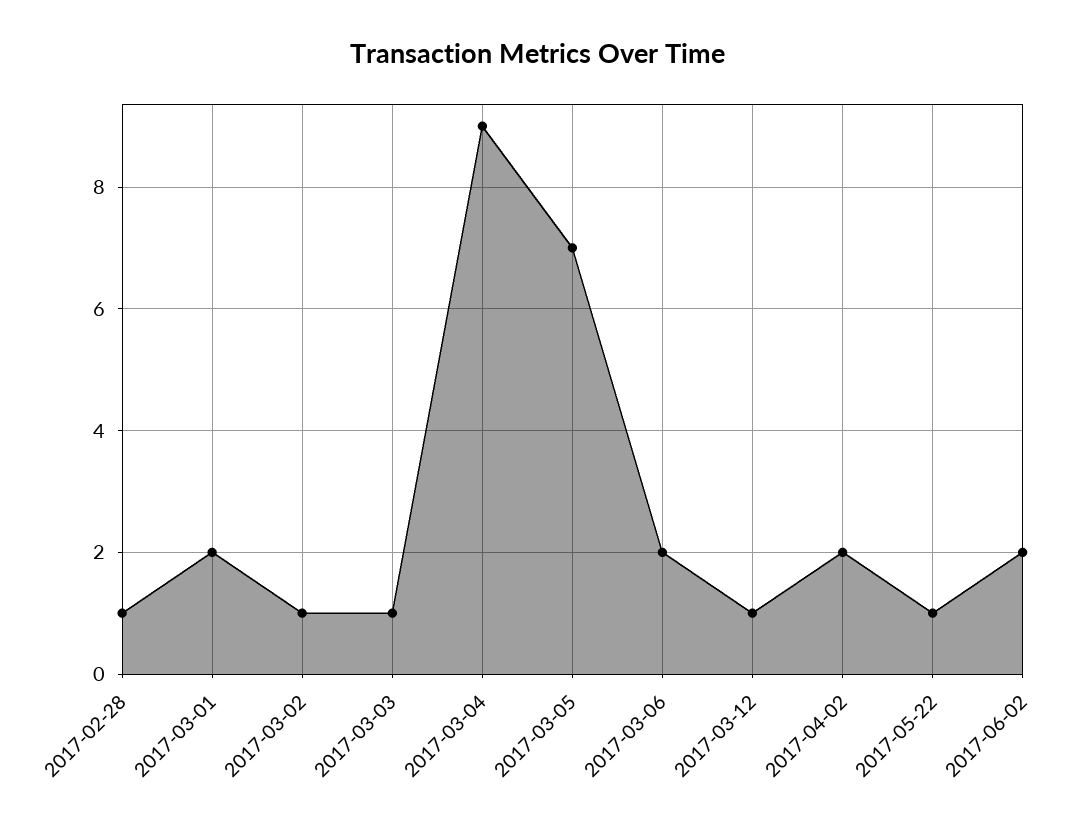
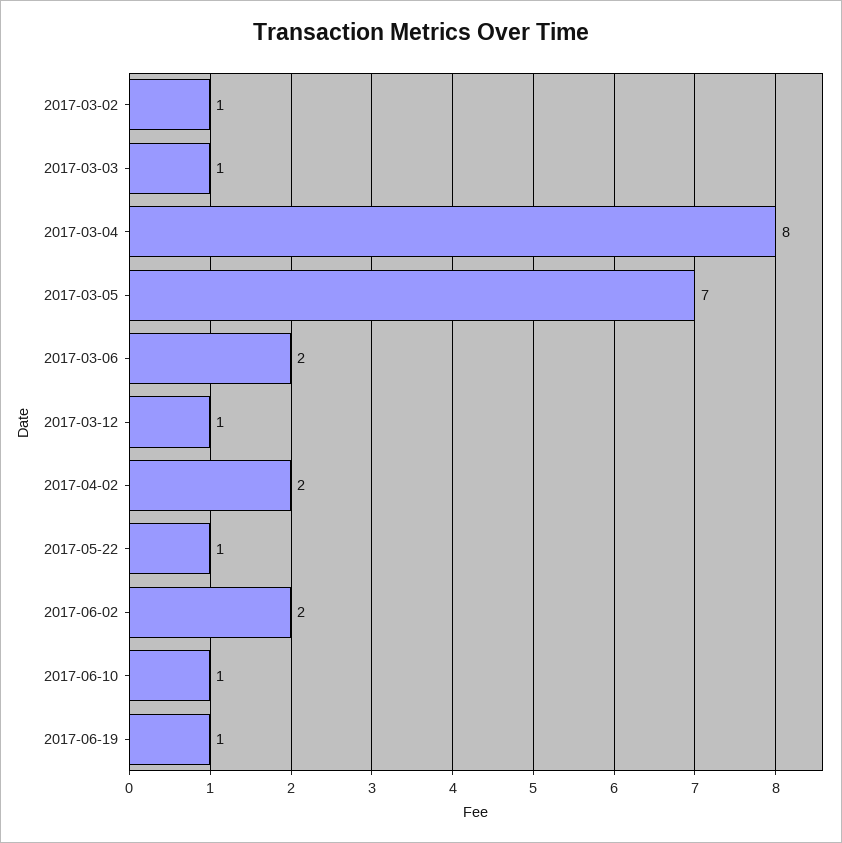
2017-02-28: 1 -> none
2017-03-01: 2 -> none
2017-03-04: 9 -> 8
2017-06-10: none -> 1
2017-06-19: none -> 1

